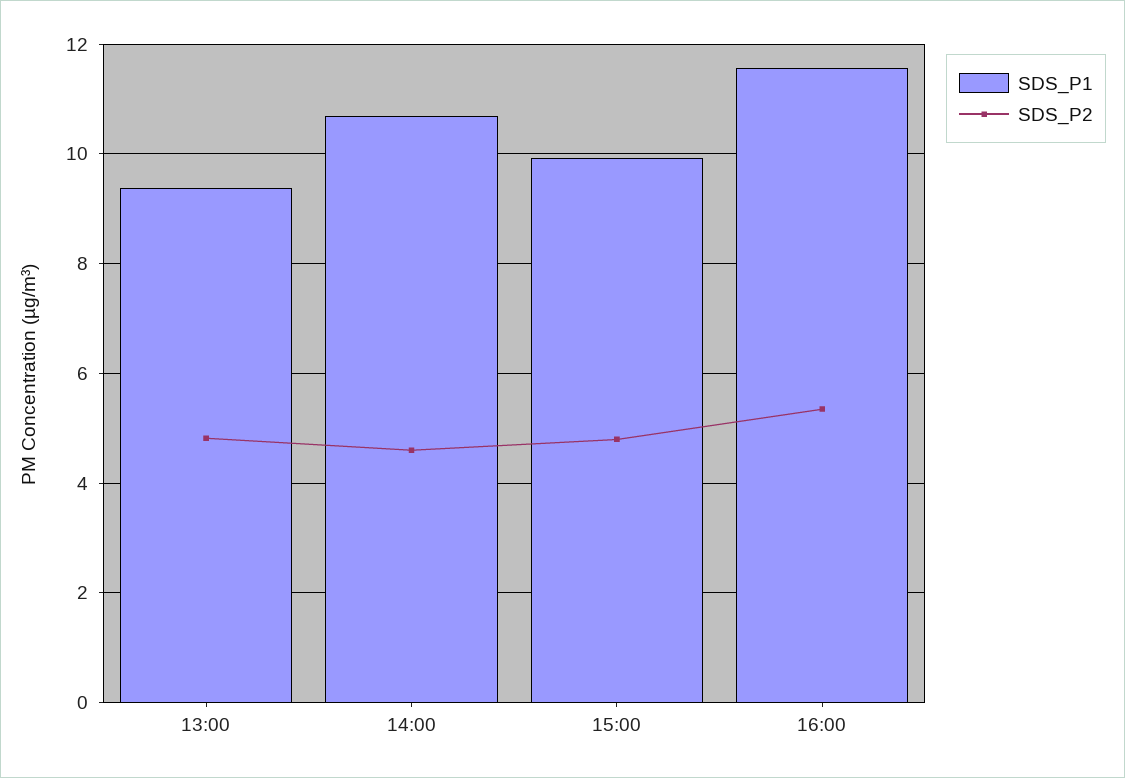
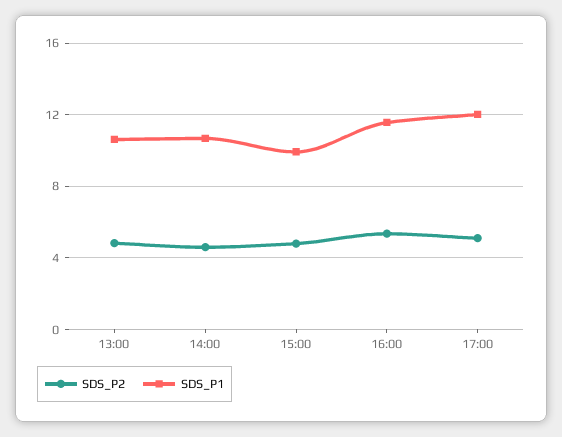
SDS_P1, 13:00: 9.4 -> 10.5
SDS_P2, 17:00: none -> 5
SDS_P1, 17:00: none -> 12

